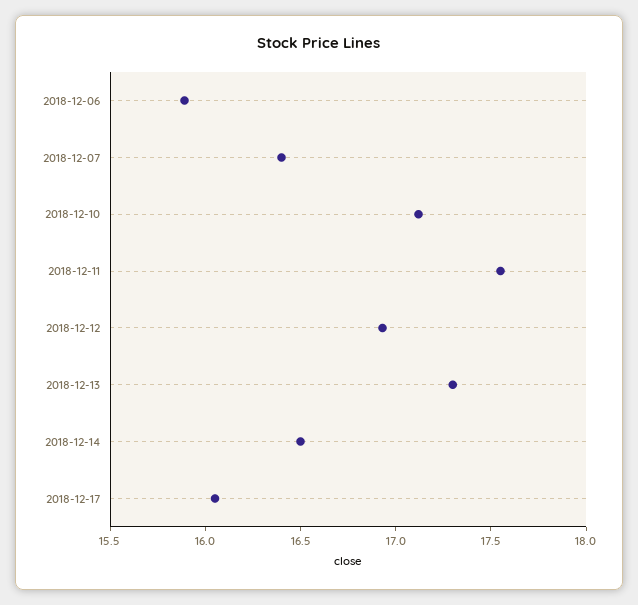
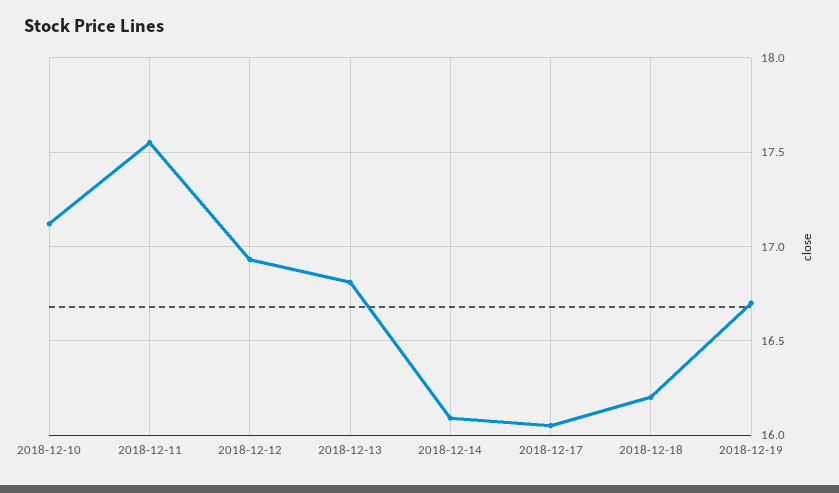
2018-12-06: 15.9 -> none
2018-12-07: 16.4 -> none
2018-12-13: 17.3 -> 16.8
2018-12-14: 16.5 -> 16.1
2018-12-18: none -> 16.2
2018-12-19: none -> 16.7

